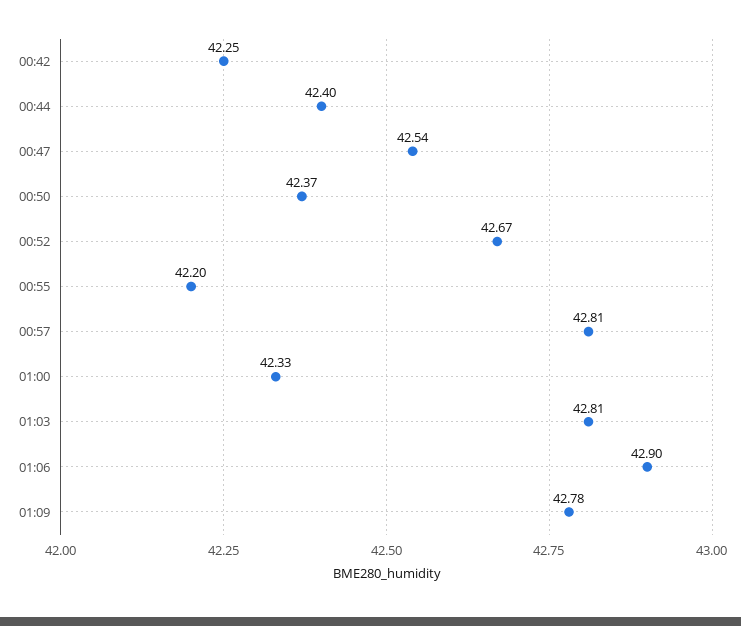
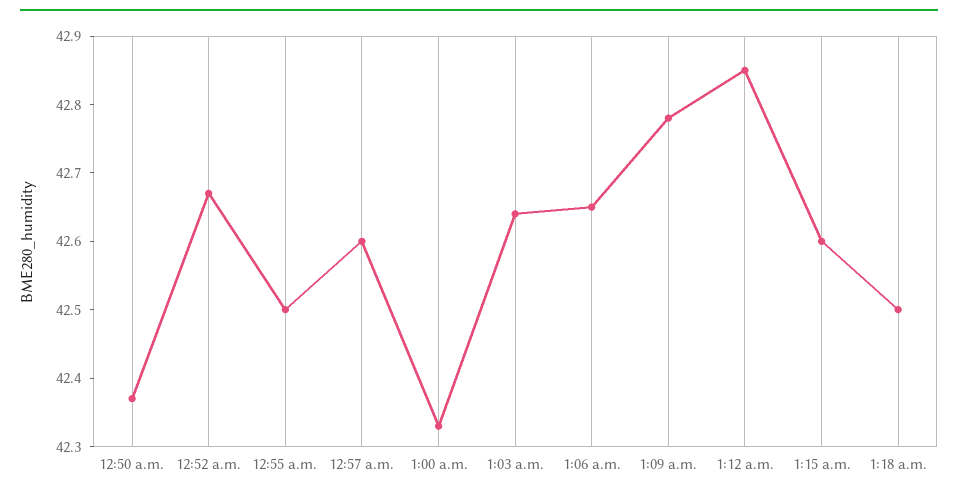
00:42: 42.25 -> none
00:44: 42.4 -> none
00:47: 42.54 -> none
00:55: 42.2 -> 42.5
00:57: 42.81 -> 42.6
01:03: 42.81 -> 42.65
01:06: 42.9 -> 42.65
1:12 a.m.: none -> 42.85
1:15 a.m.: none -> 42.6
1:18 a.m.: none -> 42.5

